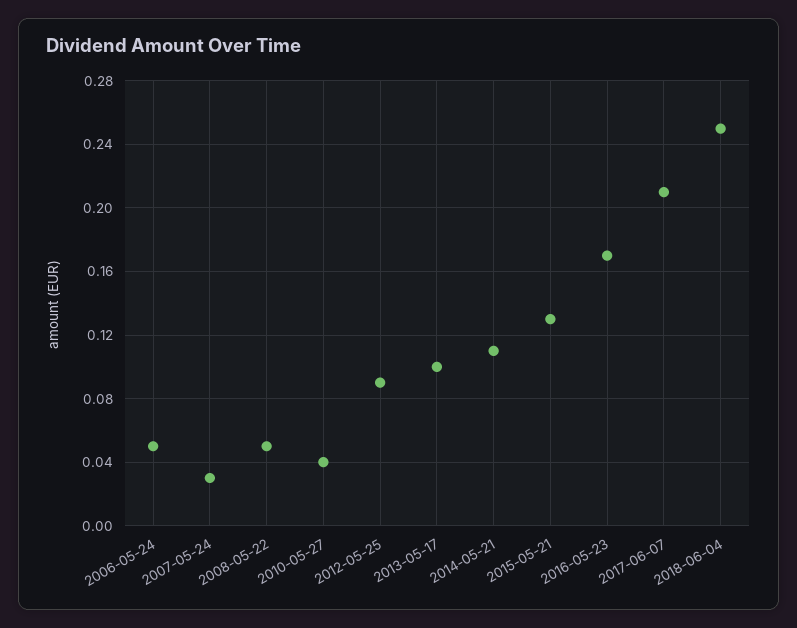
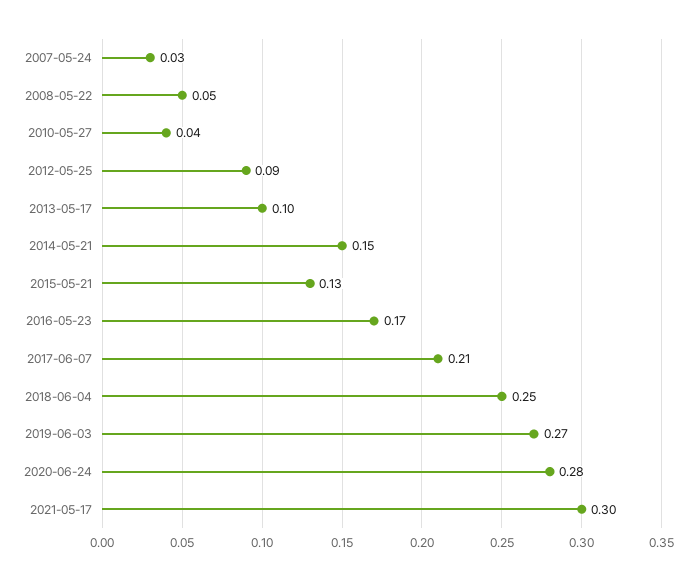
2006-05-24: 0.05 -> none
2014-05-21: 0.11 -> 0.15
2019-06-03: none -> 0.27
2020-06-24: none -> 0.28
2021-05-17: none -> 0.3

